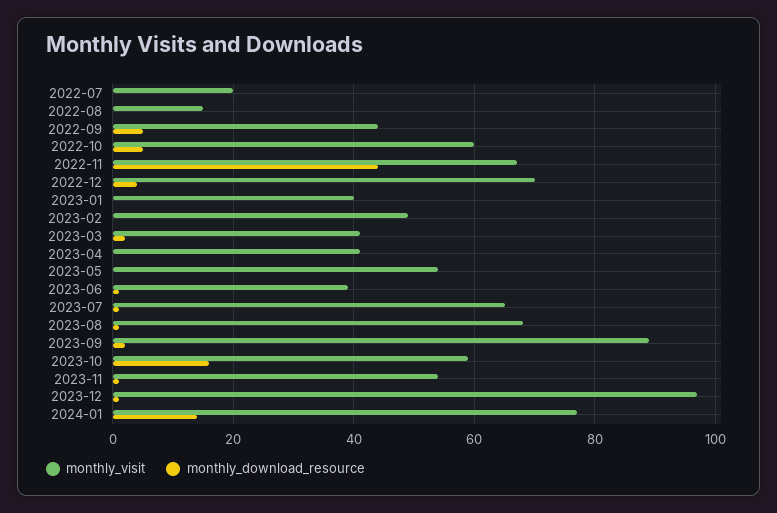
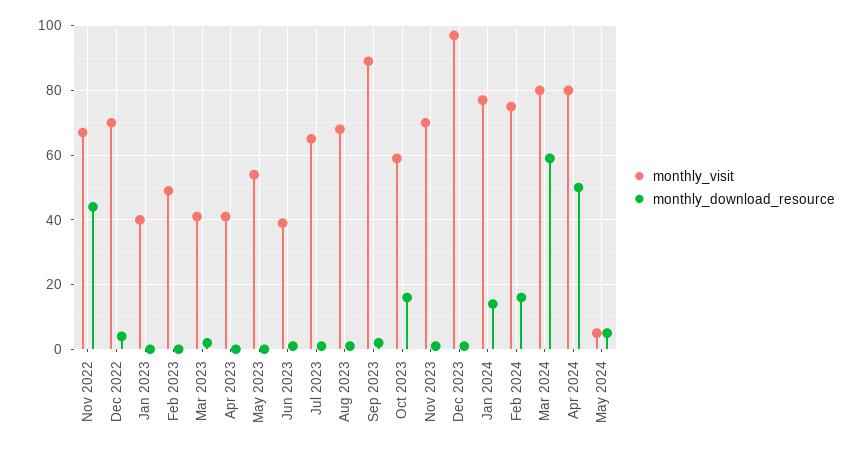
monthly_visit, 2022-07: 20 -> none
monthly_download_resource, 2022-07: 0 -> none
monthly_visit, 2022-08: 15 -> none
monthly_download_resource, 2022-08: 0 -> none
monthly_visit, 2022-09: 45 -> none
monthly_download_resource, 2022-09: 5 -> none
monthly_visit, 2022-10: 60 -> none
monthly_download_resource, 2022-10: 5 -> none
monthly_visit, 2023-11: 55 -> 70
monthly_visit, Feb 2024: none -> 75
monthly_download_resource, Feb 2024: none -> 15
monthly_visit, Mar 2024: none -> 80
monthly_download_resource, Mar 2024: none -> 60
monthly_visit, Apr 2024: none -> 80
monthly_download_resource, Apr 2024: none -> 50
monthly_visit, May 2024: none -> 5
monthly_download_resource, May 2024: none -> 5

